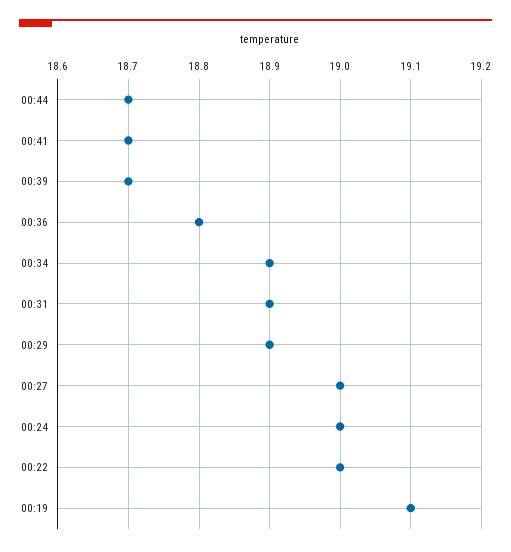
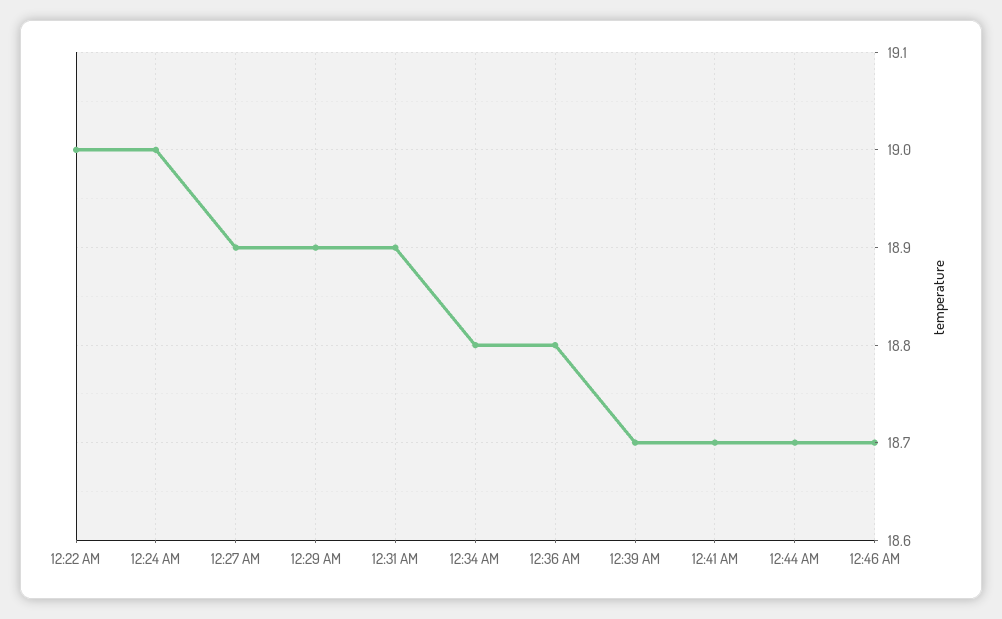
00:34: 18.9 -> 18.8
00:27: 19 -> 18.9
00:19: 19.1 -> none
12:46 AM: none -> 18.7

